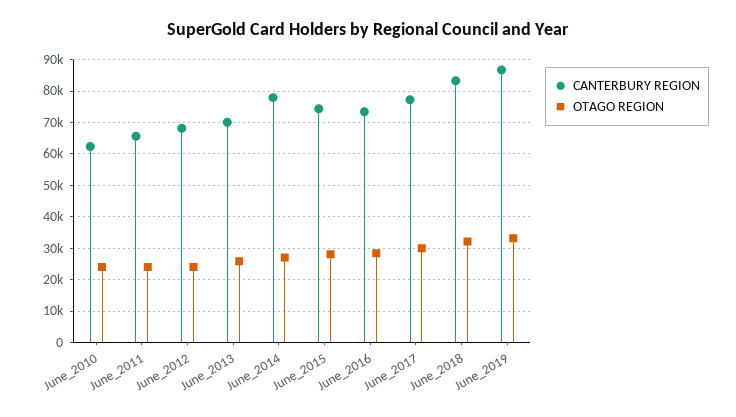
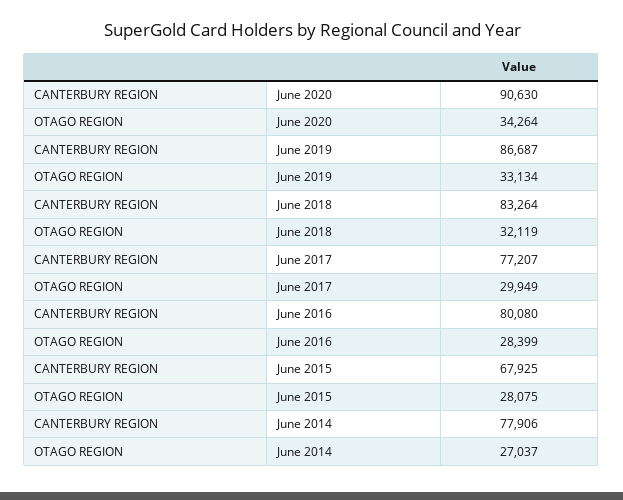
CANTERBURY REGION, June_2010: 62000 -> none
OTAGO REGION, June_2010: 24000 -> none
CANTERBURY REGION, June_2011: 66000 -> none
OTAGO REGION, June_2011: 24000 -> none
CANTERBURY REGION, June_2012: 68000 -> none
OTAGO REGION, June_2012: 24000 -> none
CANTERBURY REGION, June_2013: 70000 -> none
OTAGO REGION, June_2013: 26000 -> none
CANTERBURY REGION, June_2015: 74000 -> 67925
CANTERBURY REGION, June_2016: 74000 -> 80080
CANTERBURY REGION, June 2020: none -> 90630
OTAGO REGION, June 2020: none -> 34264

